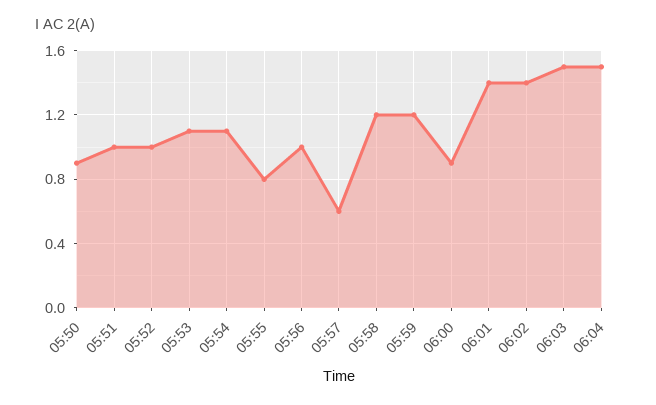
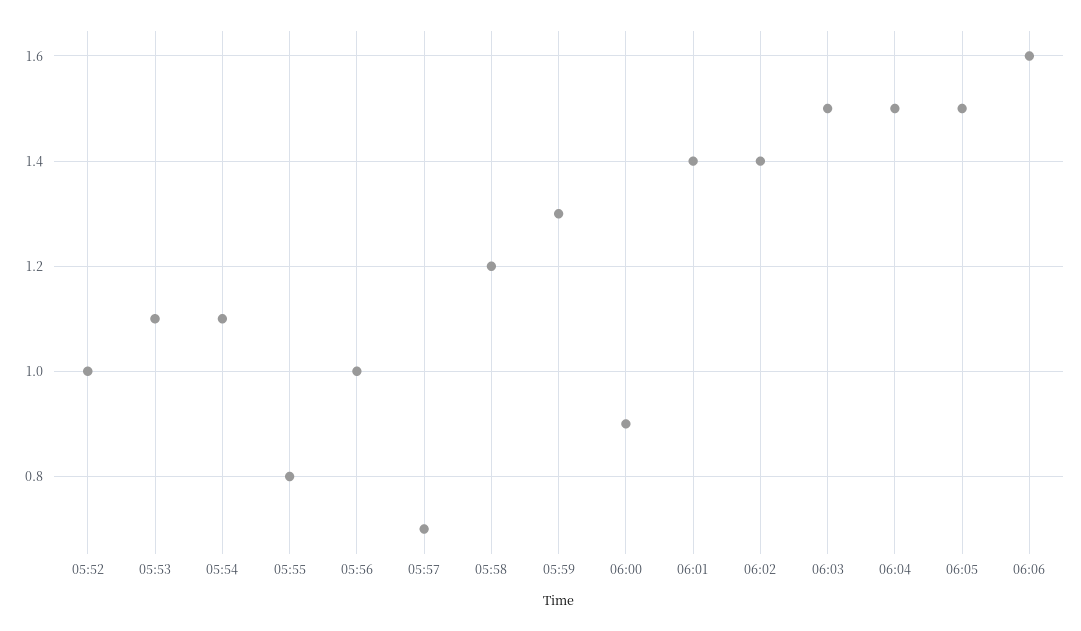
05:50: 0.9 -> none
05:51: 1 -> none
05:57: 0.6 -> 0.7
05:59: 1.2 -> 1.3
06:05: none -> 1.5
06:06: none -> 1.6

